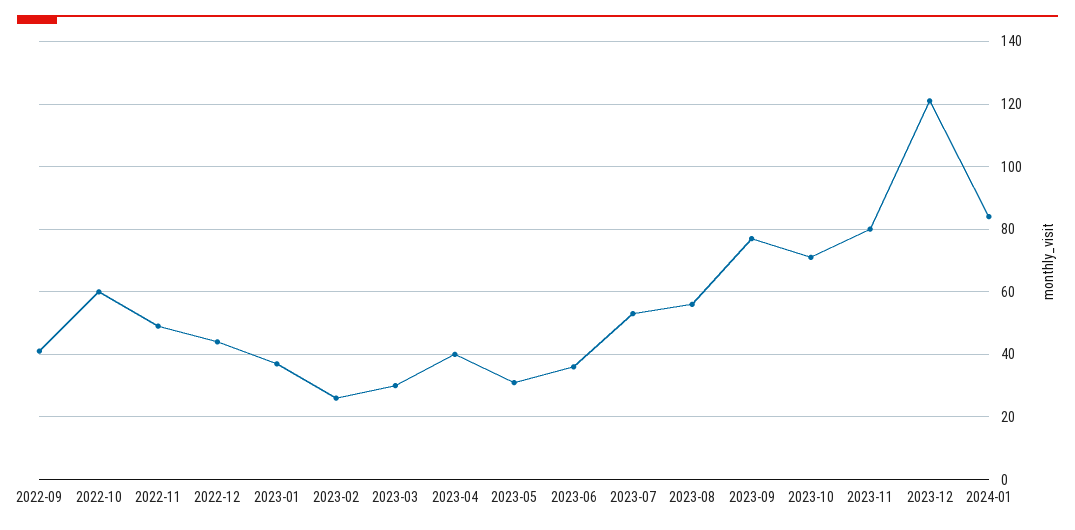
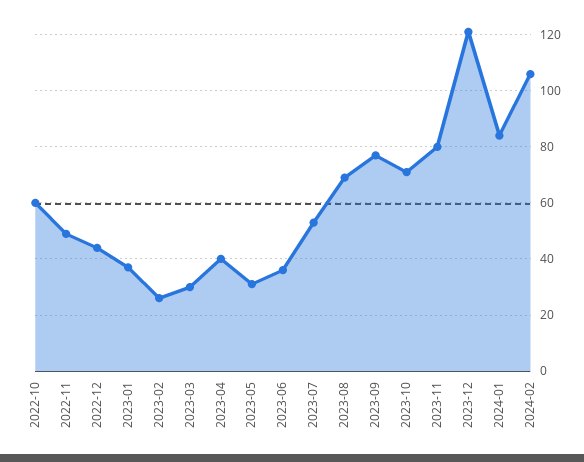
2022-09: 40 -> none
2023-08: 55 -> 70
2024-02: none -> 105

